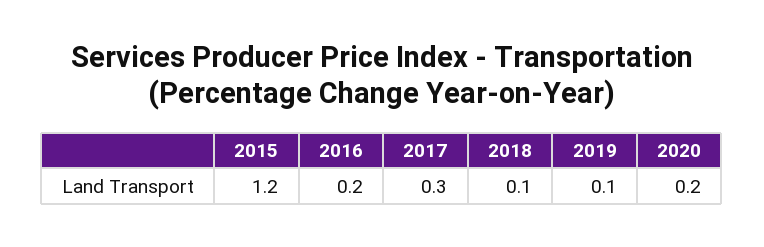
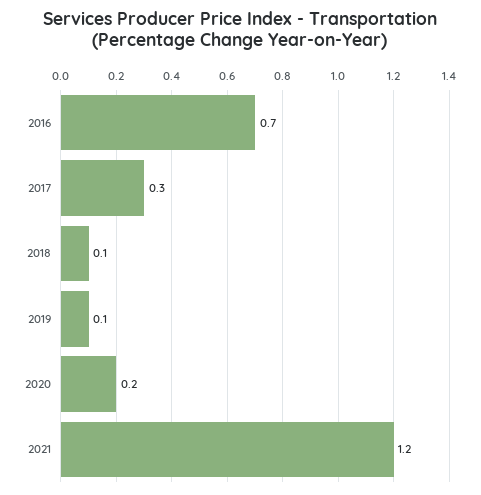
2015: 1.2 -> none
2016: 0.2 -> 0.7
2021: none -> 1.2

